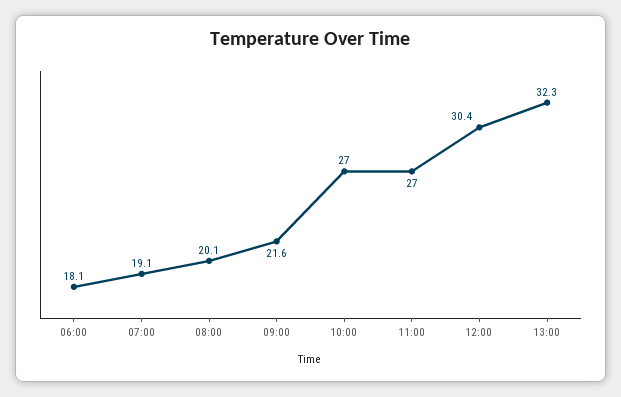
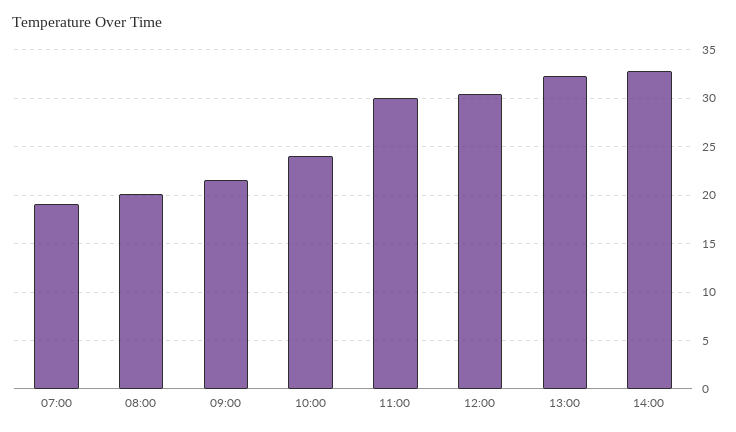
06:00: 18.1 -> none
10:00: 27 -> 24
11:00: 27 -> 30
14:00: none -> 33

